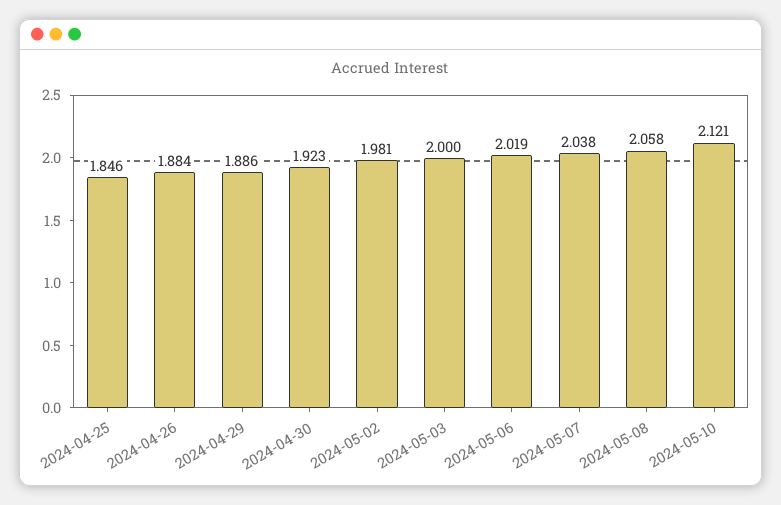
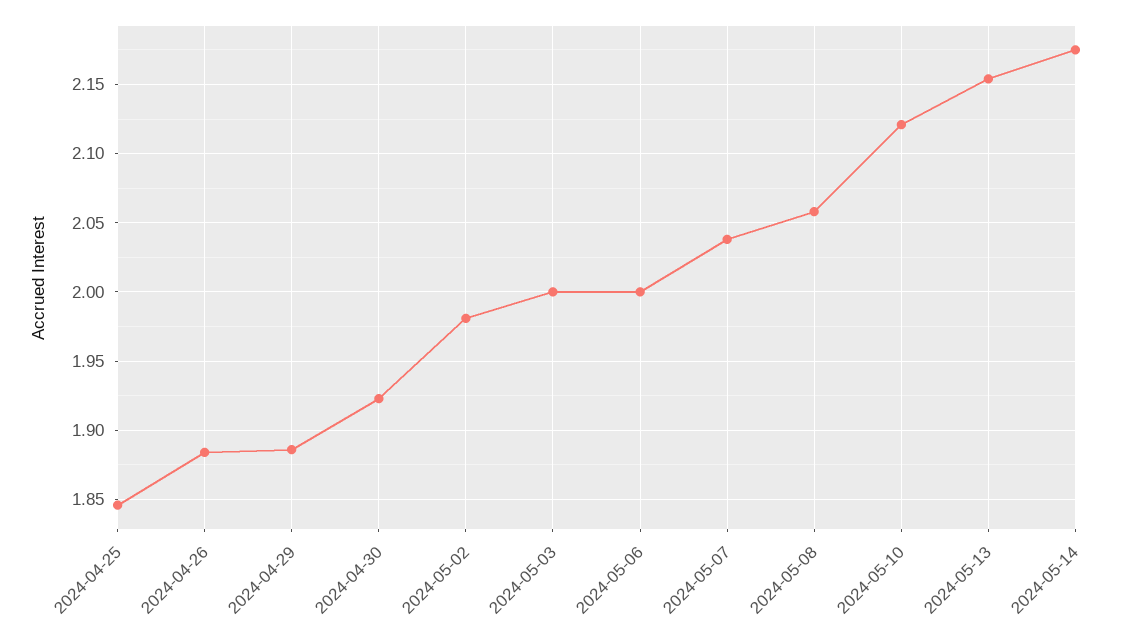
2024-05-06: 2.019 -> 2
2024-05-13: none -> 2.155
2024-05-14: none -> 2.175

